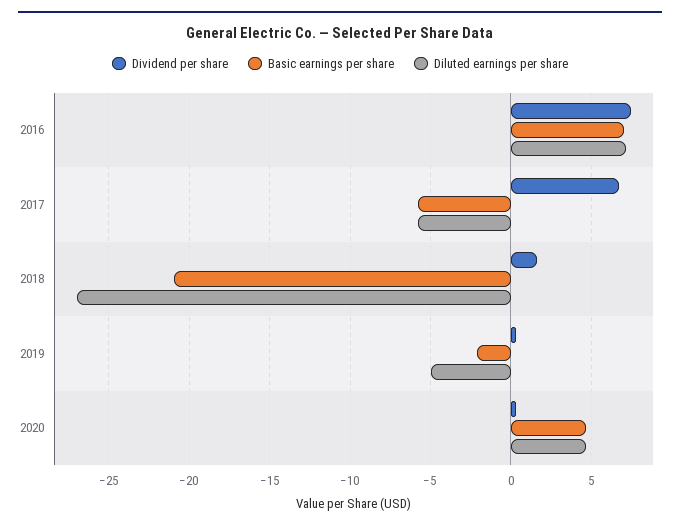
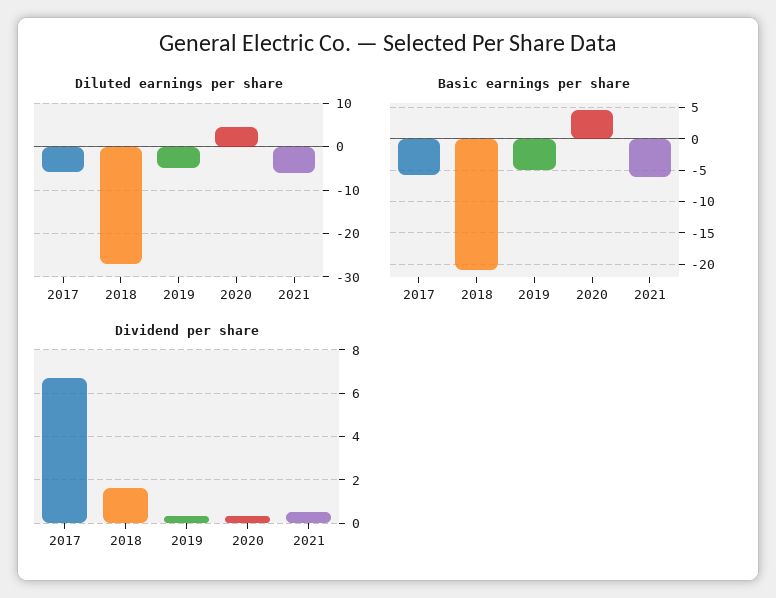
Dividend per share, 2016: 7.5 -> none
Basic earnings per share, 2016: 7 -> none
Diluted earnings per share, 2016: 7 -> none
Basic earnings per share, 2019: -2 -> -5
Diluted earnings per share, 2021: none -> -6
Basic earnings per share, 2021: none -> -6
Dividend per share, 2021: none -> 0.5

